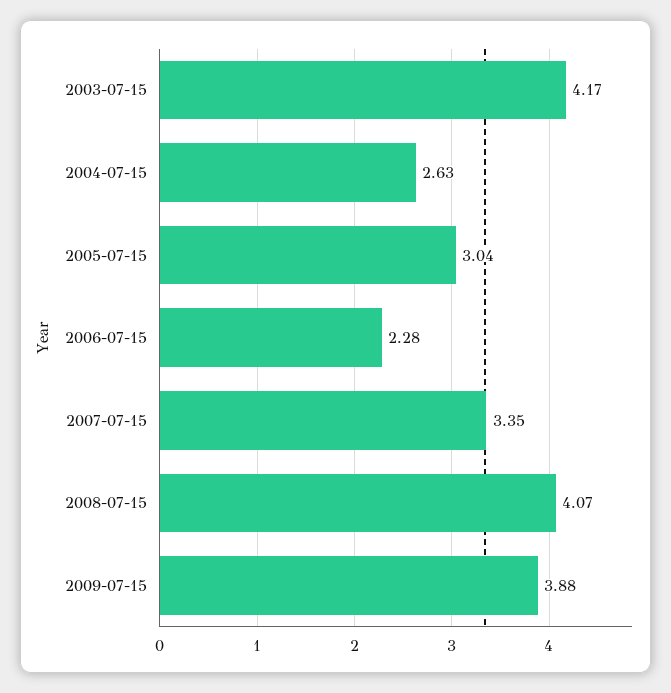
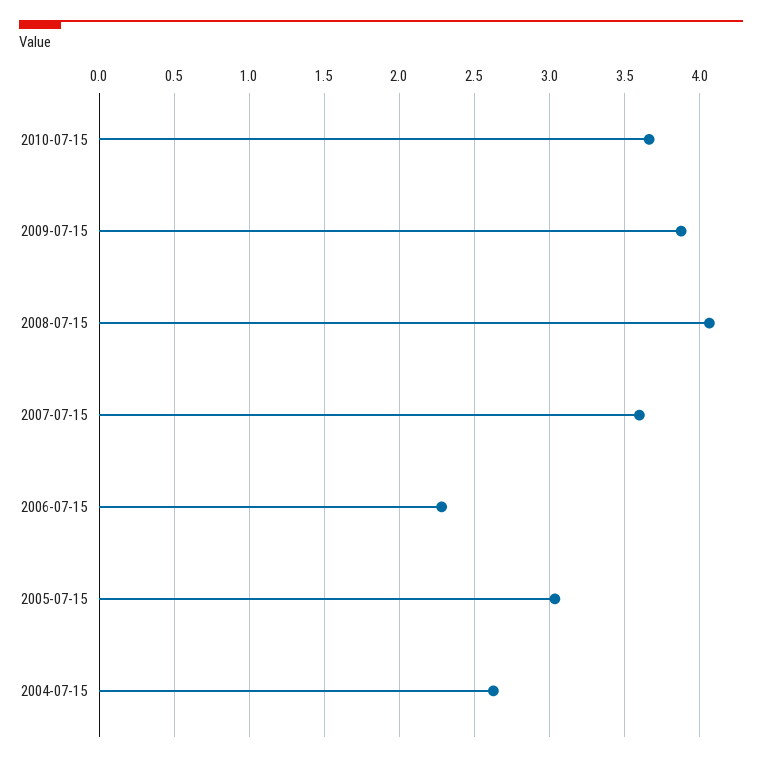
2003-07-15: 4.17 -> none
2007-07-15: 3.35 -> 3.6
2010-07-15: none -> 3.65

